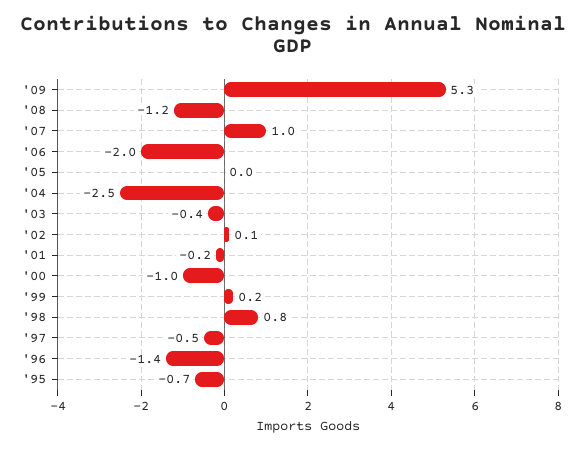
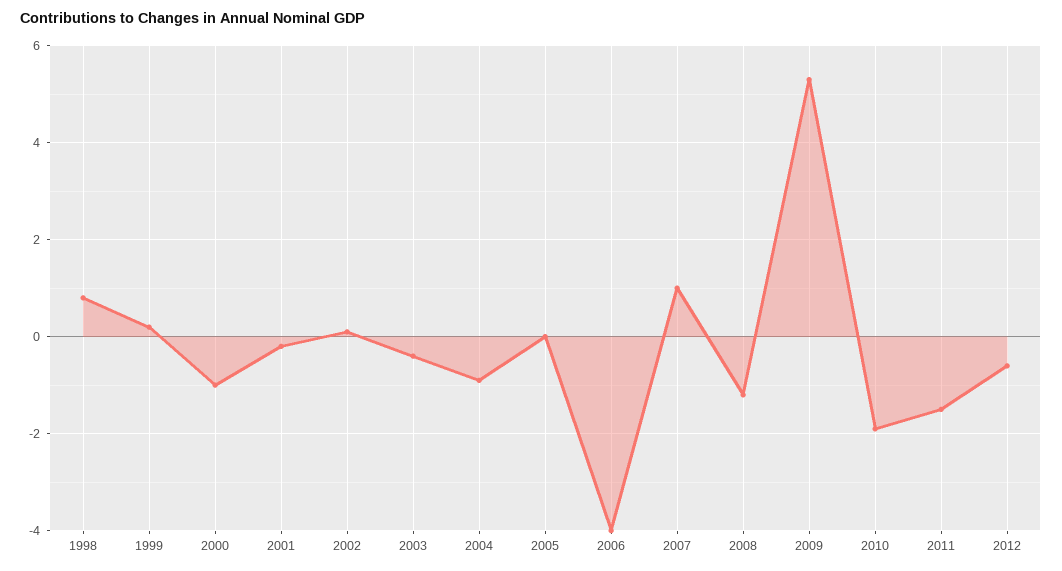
'06: -2 -> -4
'04: -2.5 -> -1
'97: -0.5 -> none
'96: -1.4 -> none
'95: -0.7 -> none
2010: none -> -2
2011: none -> -1.5
2012: none -> -0.5

